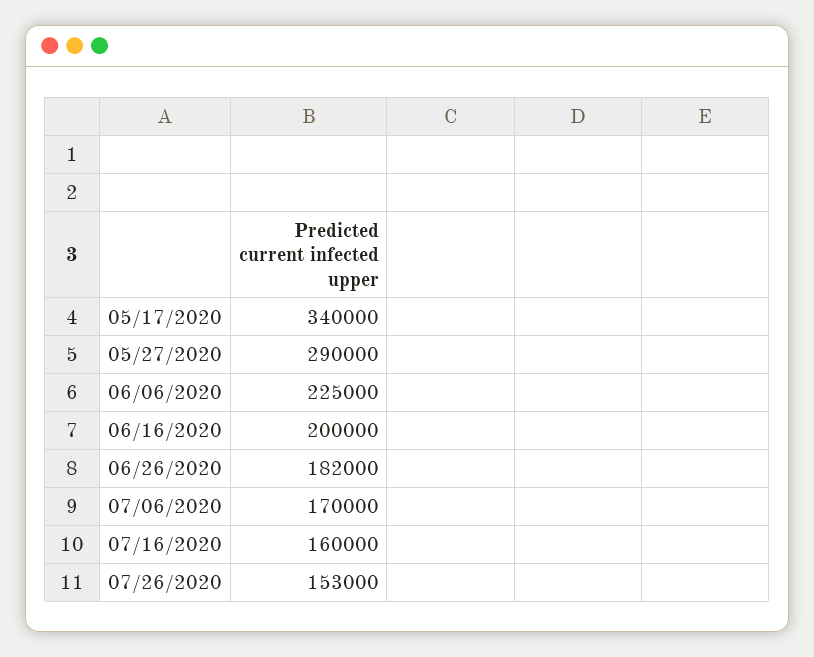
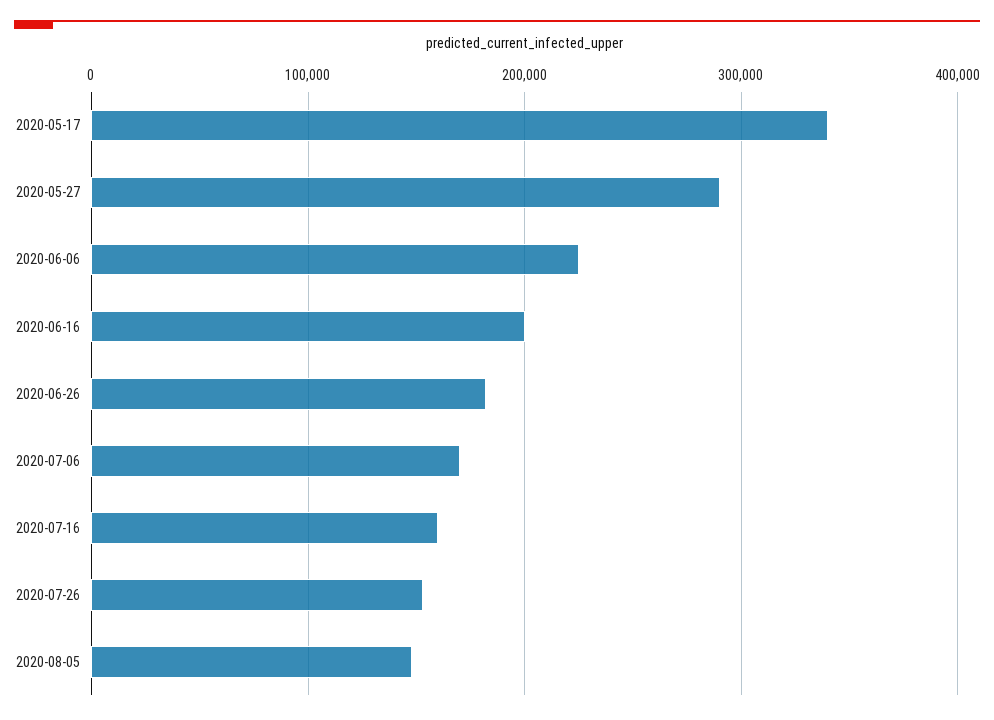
2020-08-05: none -> 150000

